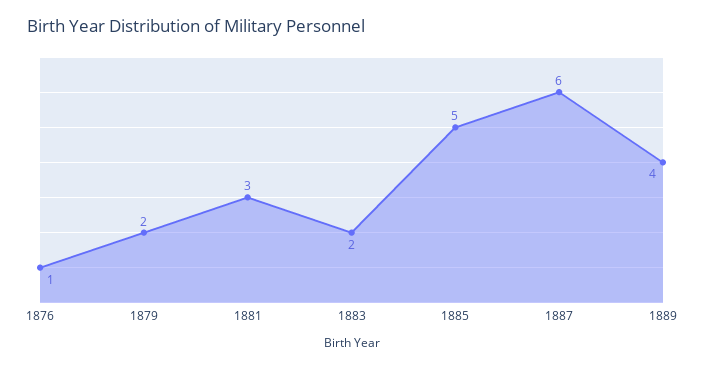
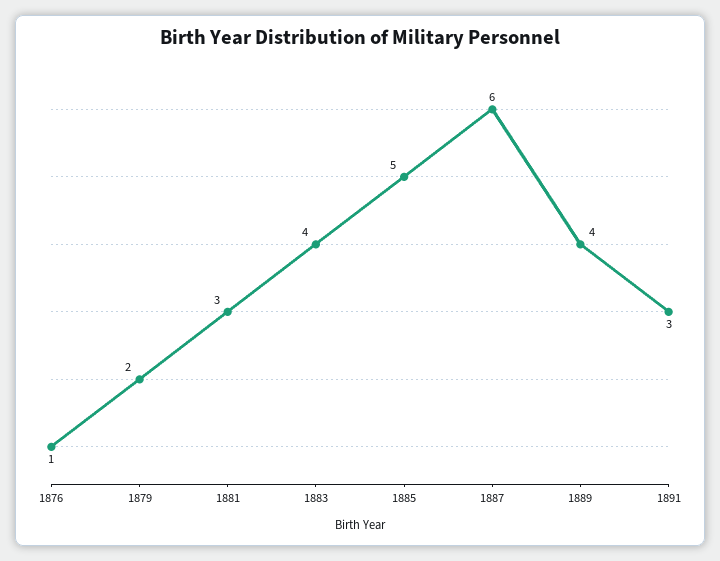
1883: 2 -> 4
1891: none -> 3

